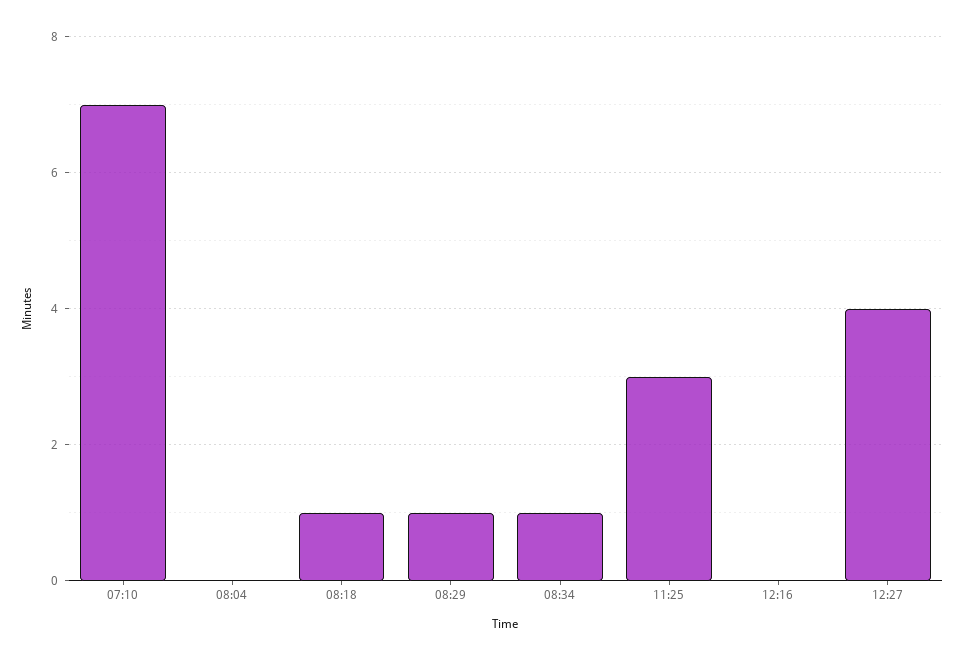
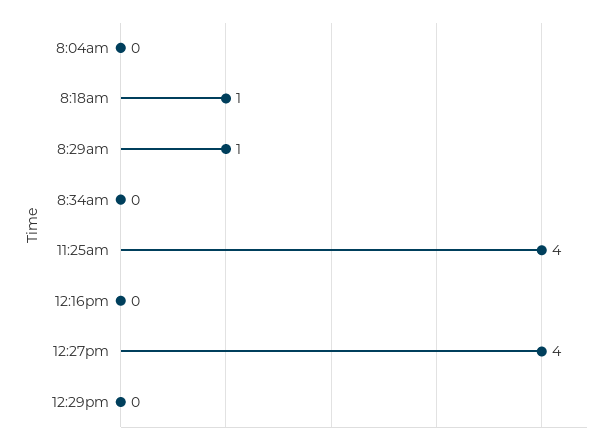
07:10: 7 -> none
08:34: 1 -> 0
11:25: 3 -> 4
12:29pm: none -> 0

